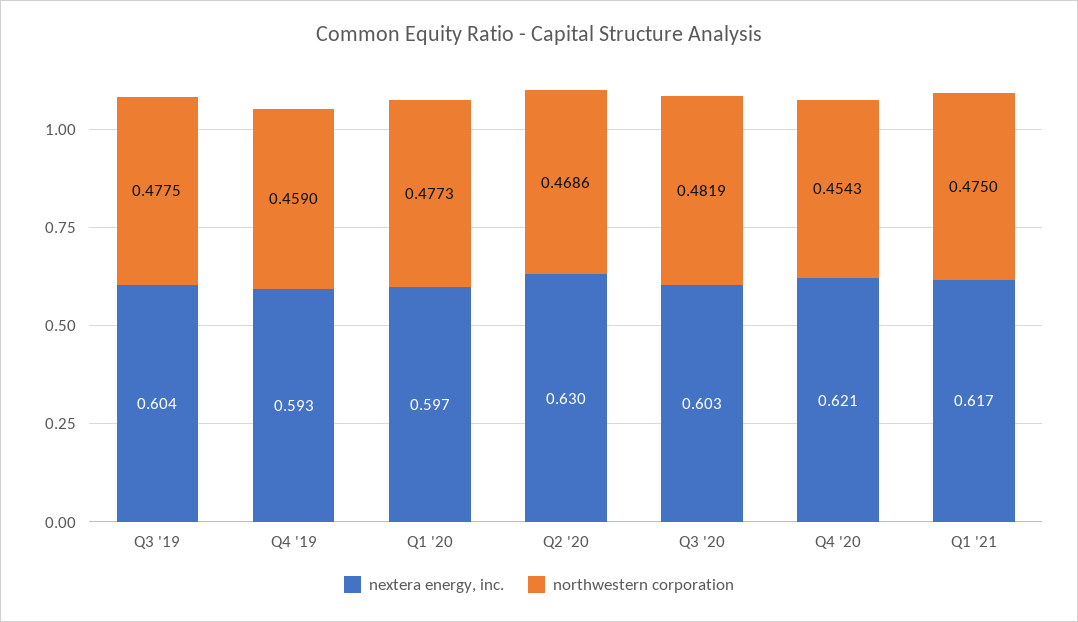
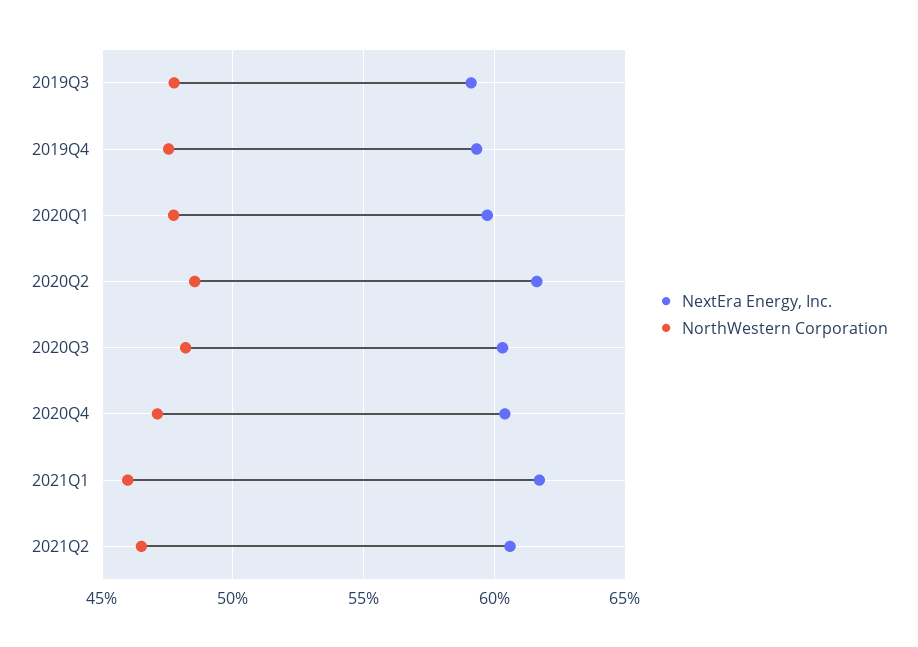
nextera energy, inc., Q3 '19: 0.604 -> 0.59
northwestern corporation, Q4 '19: 0.459 -> 0.475
nextera energy, inc., Q2 '20: 0.63 -> 0.615
northwestern corporation, Q2 '20: 0.4686 -> 0.485
nextera energy, inc., Q4 '20: 0.621 -> 0.605
northwestern corporation, Q4 '20: 0.4543 -> 0.47
northwestern corporation, Q1 '21: 0.475 -> 0.46
nextera energy, inc., 2021Q2: none -> 0.605
northwestern corporation, 2021Q2: none -> 0.465

